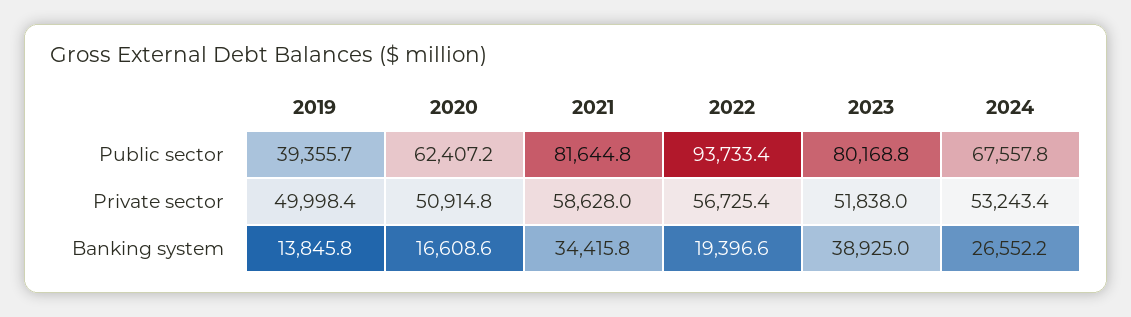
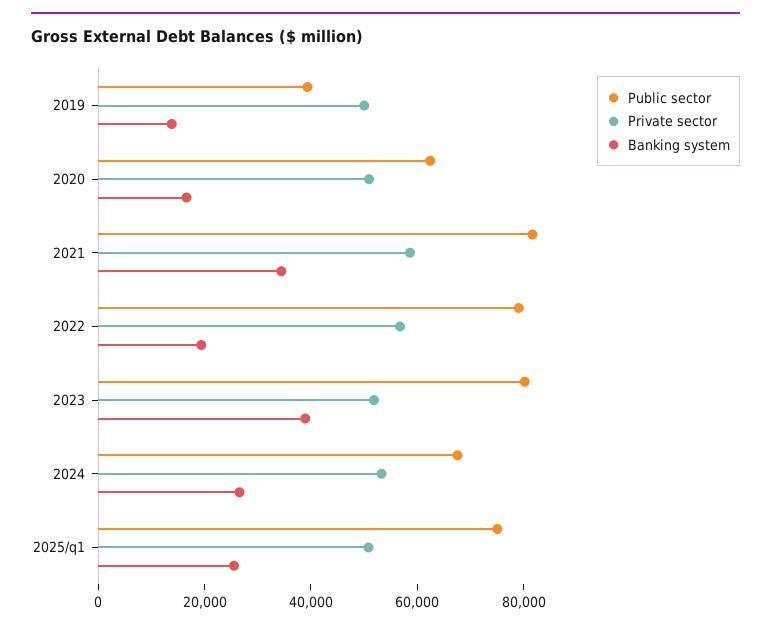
Public sector, 2022: 93733.4 -> 80000
Public sector, 2025/q1: none -> 75000
Private sector, 2025/q1: none -> 50000
Banking system, 2025/q1: none -> 25000

